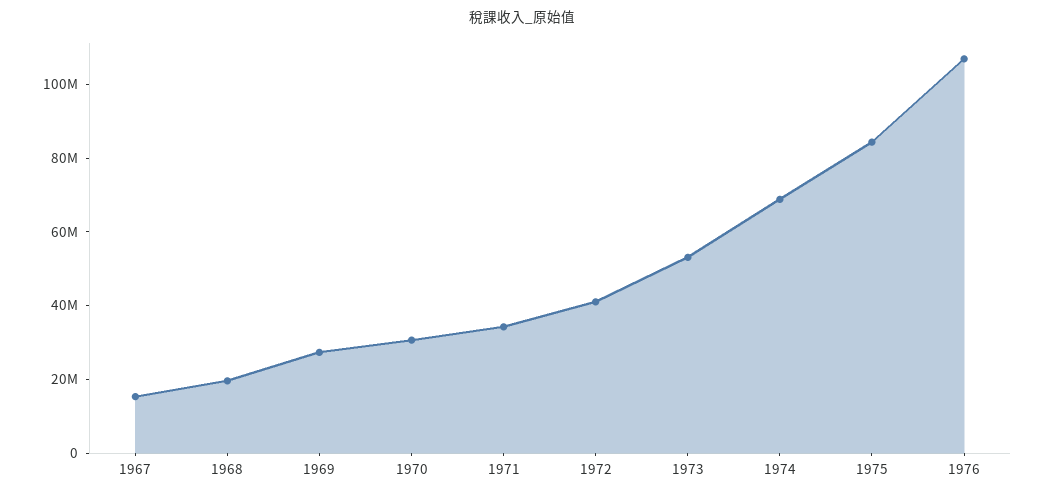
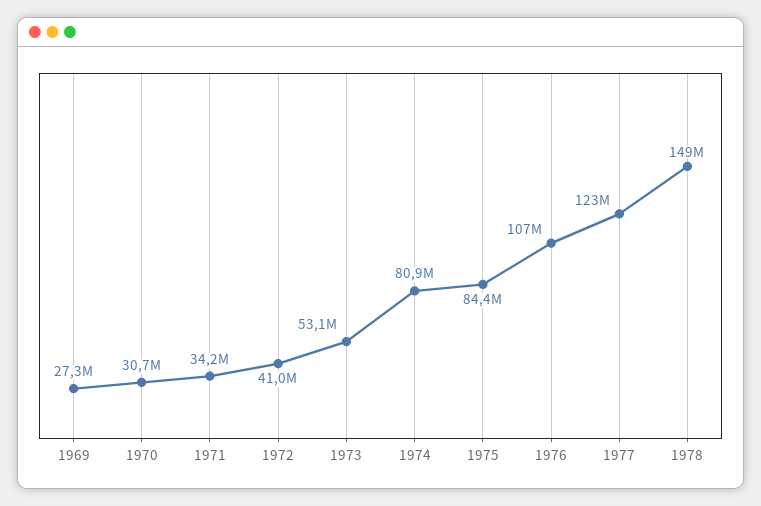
1967: 15000000 -> none
1968: 20000000 -> none
1974: 70000000 -> 80900000
1977: none -> 123000000
1978: none -> 149000000

